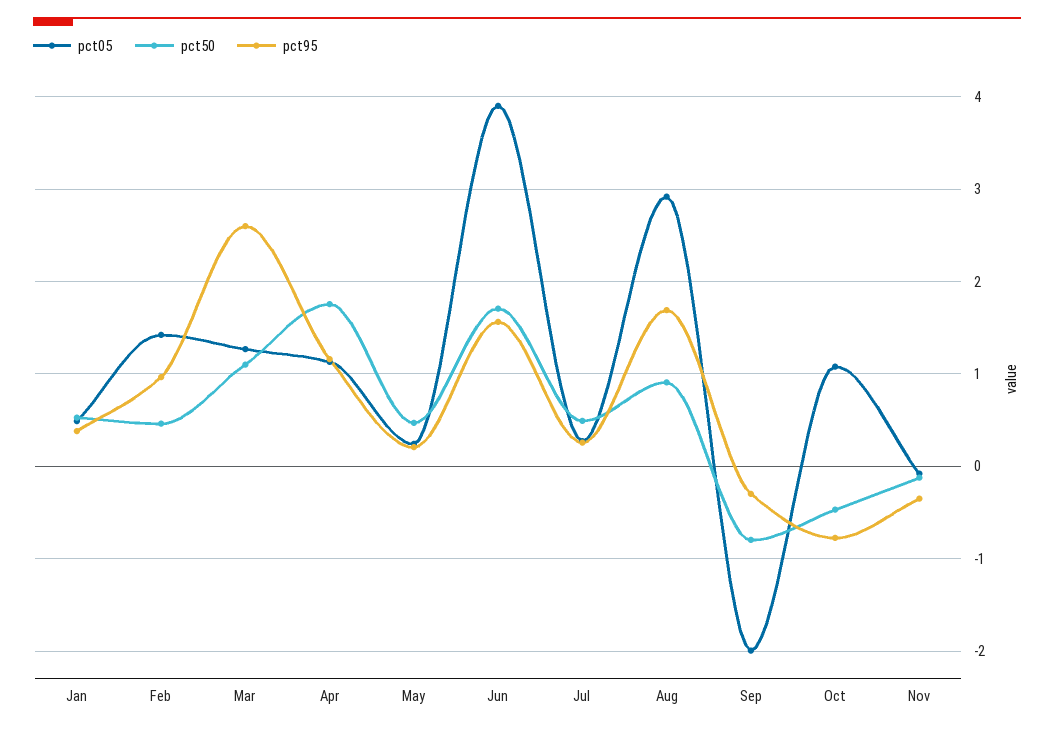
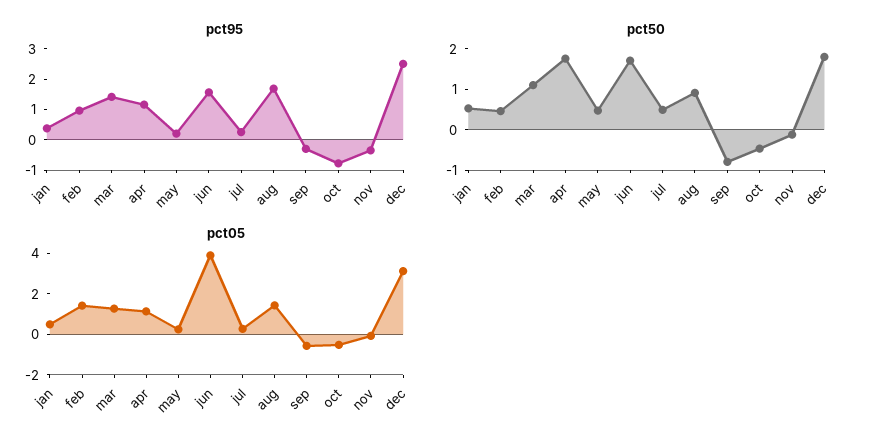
pct95, Mar: 2.6 -> 1.5
pct05, Aug: 2.9 -> 1.5
pct05, Sep: -2 -> -0.5
pct05, Oct: 1.1 -> -0.5
pct95, dec: none -> 2.5
pct50, dec: none -> 1.8
pct05, dec: none -> 3

